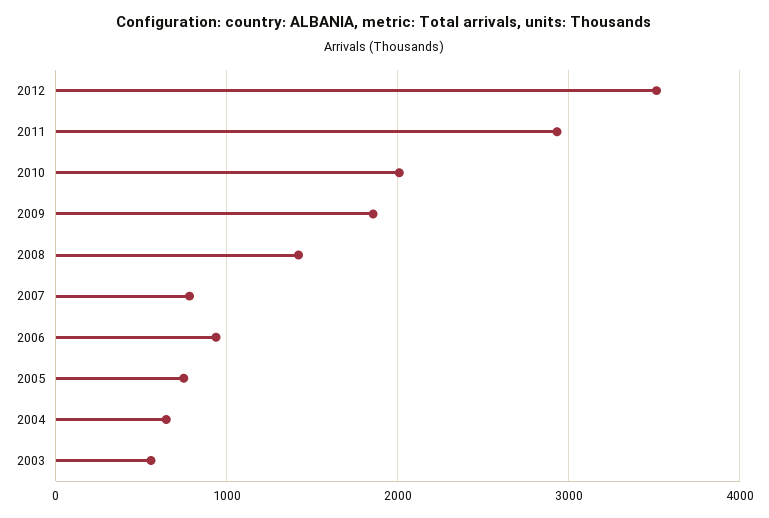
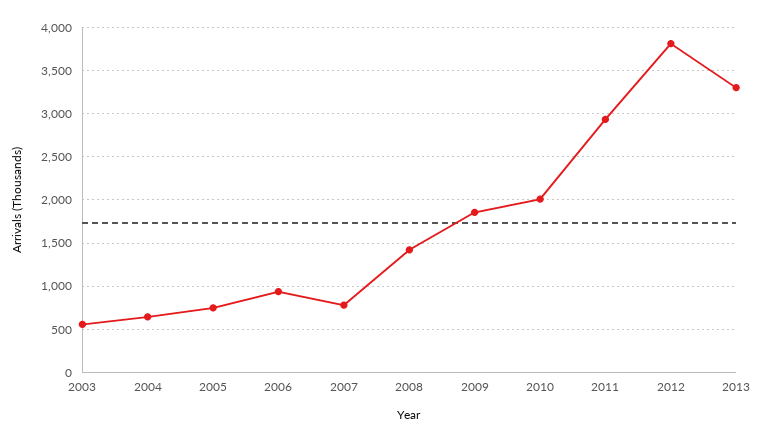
2012: 3500 -> 3800
2013: none -> 3300

